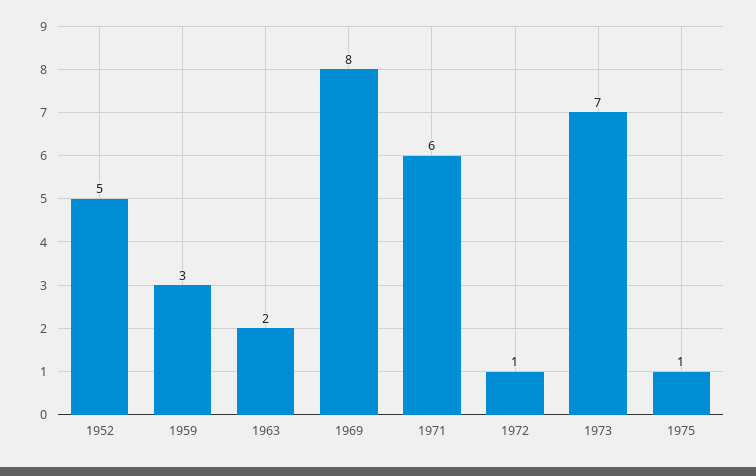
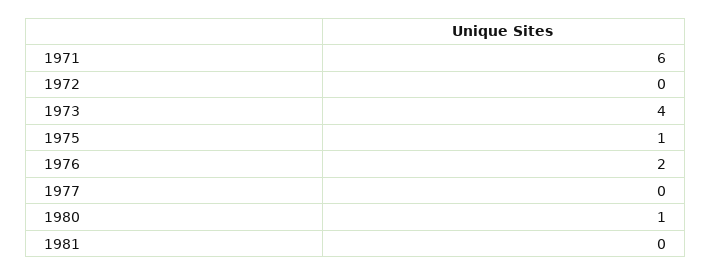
1952: 5 -> none
1959: 3 -> none
1963: 2 -> none
1969: 8 -> none
1972: 1 -> 0
1973: 7 -> 4
1976: none -> 2
1977: none -> 0
1980: none -> 1
1981: none -> 0

